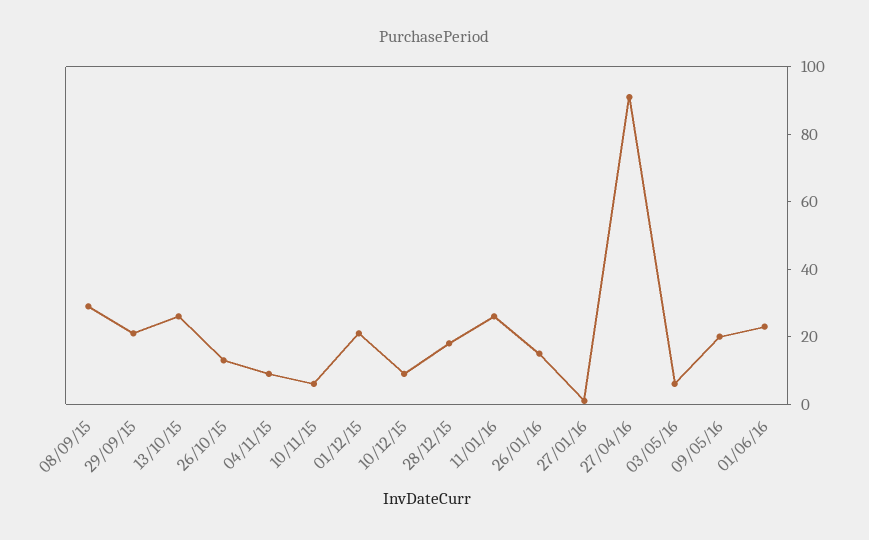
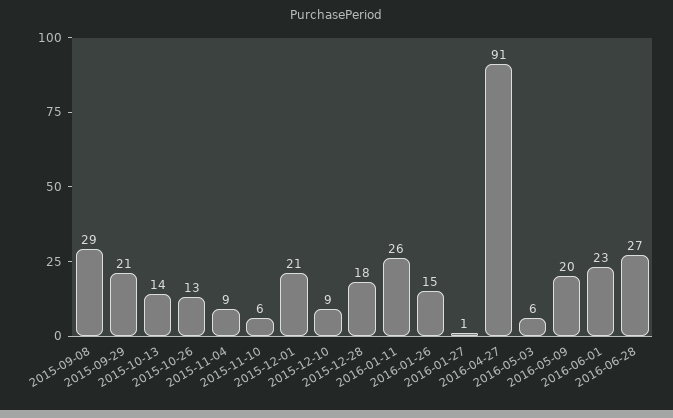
13/10/15: 25 -> 14
2016-06-28: none -> 27

